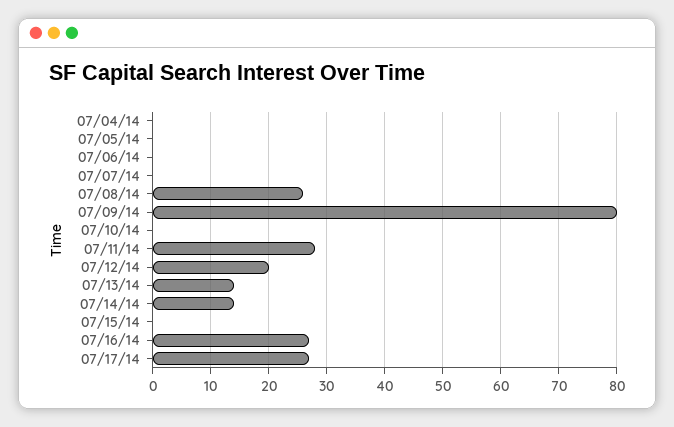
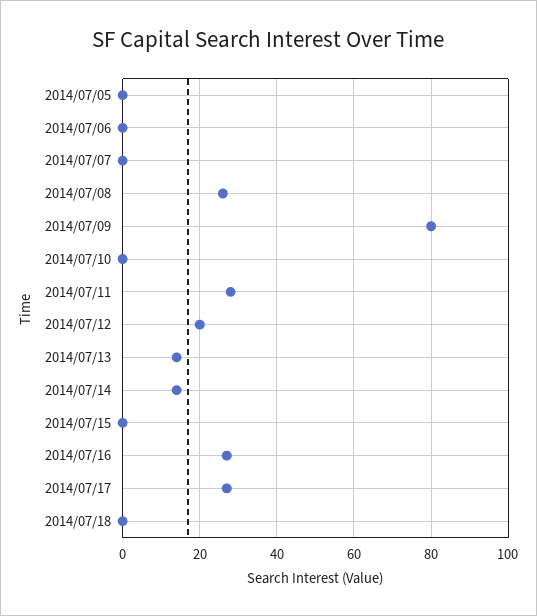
07/04/14: 0 -> none
2014/07/18: none -> 0

